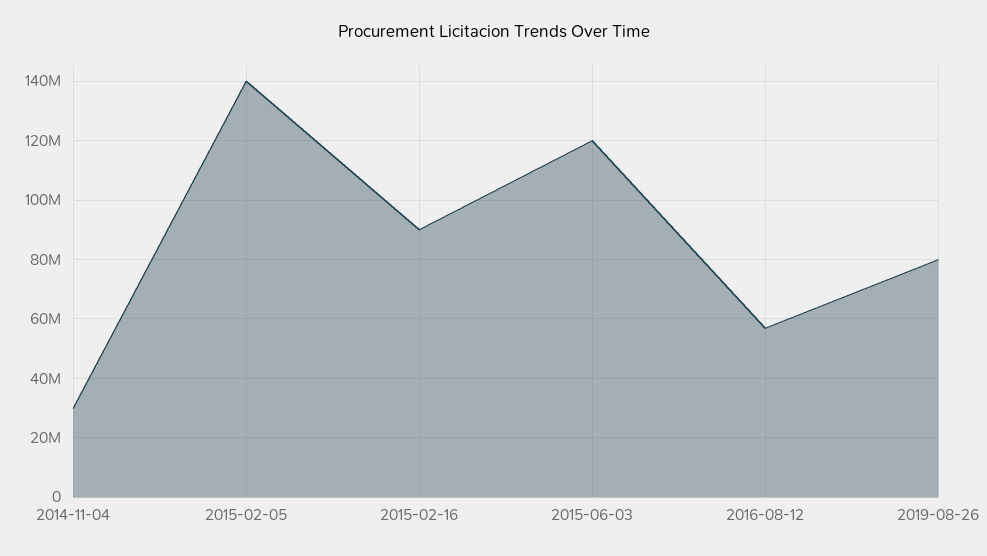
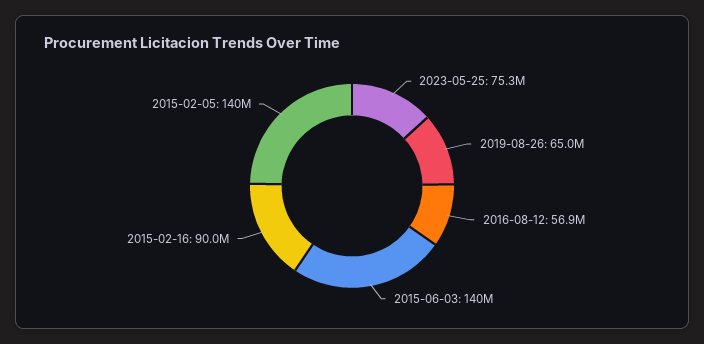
2014-11-04: 30000000 -> none
2015-06-03: 120000000 -> 140000000
2019-08-26: 80000000 -> 65000000
2023-05-25: none -> 75300000

